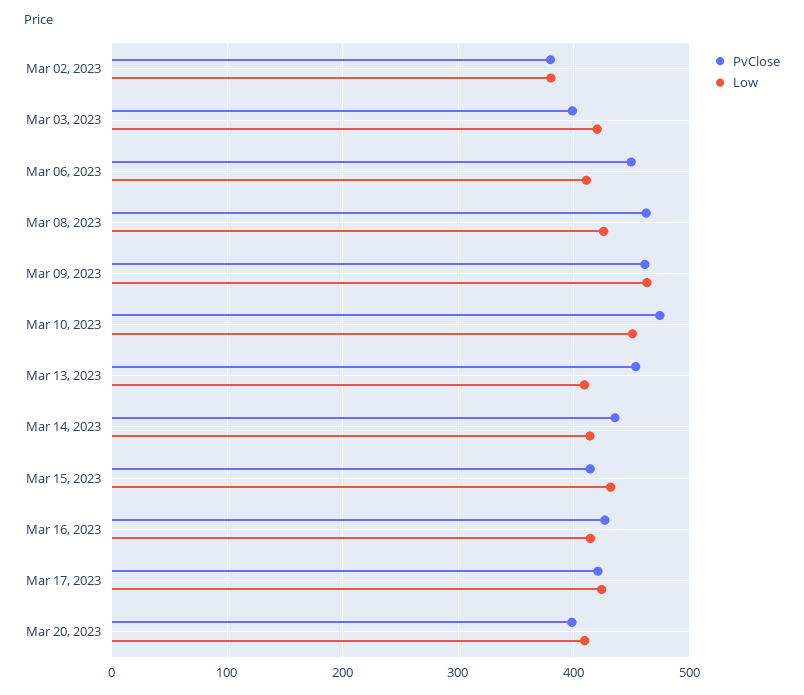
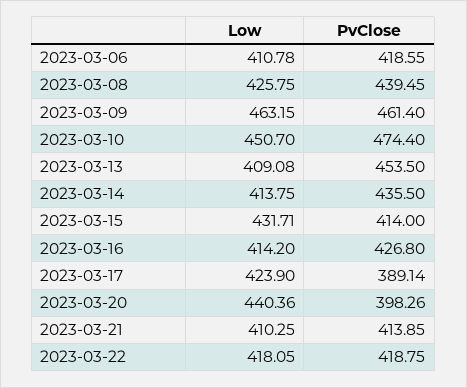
PvClose, Mar 02, 2023: 380 -> none
Low, Mar 02, 2023: 380 -> none
PvClose, Mar 03, 2023: 400 -> none
Low, Mar 03, 2023: 420 -> none
PvClose, Mar 06, 2023: 450 -> 418.55
PvClose, Mar 08, 2023: 460 -> 439.45
PvClose, Mar 17, 2023: 420 -> 389.14
Low, Mar 20, 2023: 410 -> 440.36
Low, 2023-03-21: none -> 410.25
PvClose, 2023-03-21: none -> 413.85
Low, 2023-03-22: none -> 418.05
PvClose, 2023-03-22: none -> 418.75

